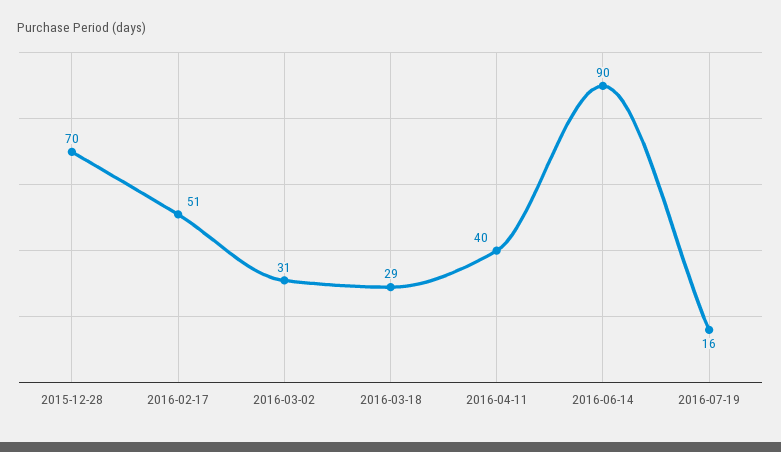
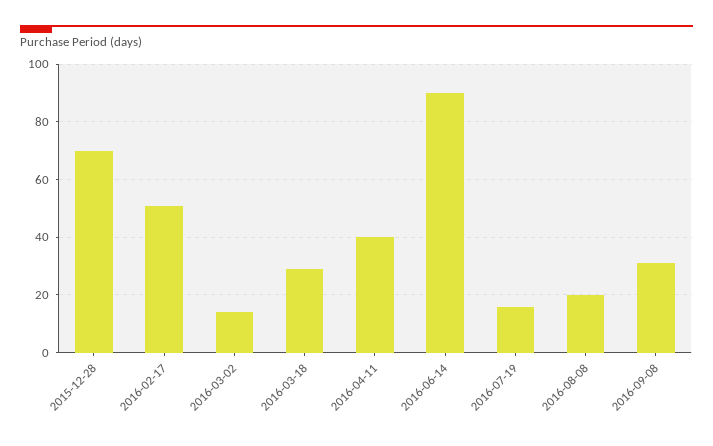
2016-03-02: 31 -> 15
2016-08-08: none -> 20
2016-09-08: none -> 30

